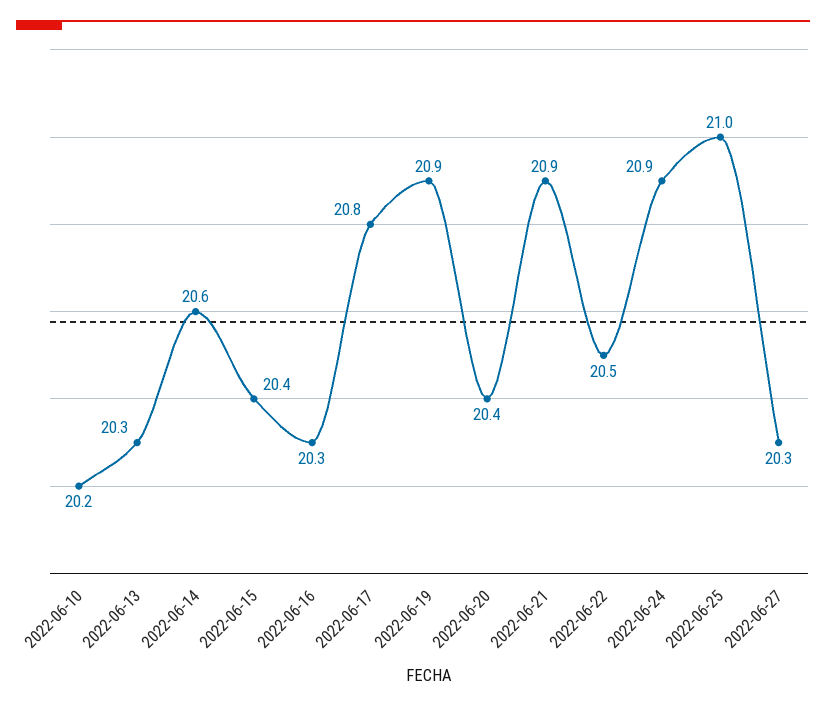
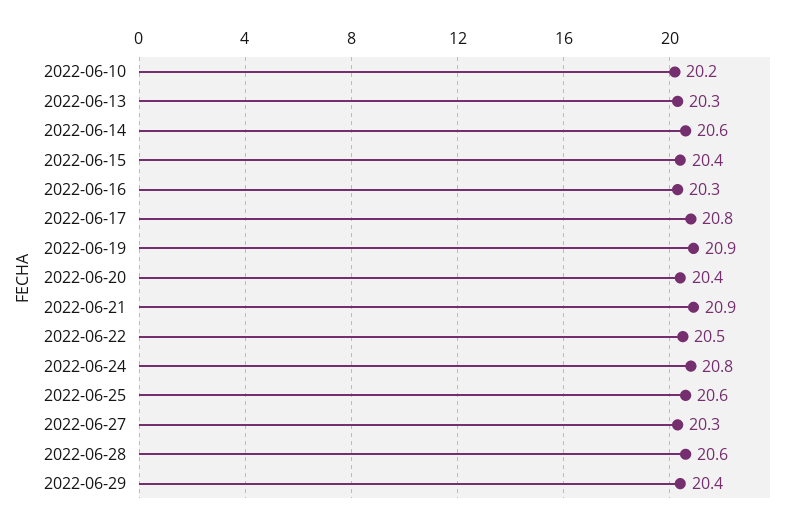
2022-06-24: 20.9 -> 20.8
2022-06-25: 21 -> 20.6
2022-06-28: none -> 20.6
2022-06-29: none -> 20.4

